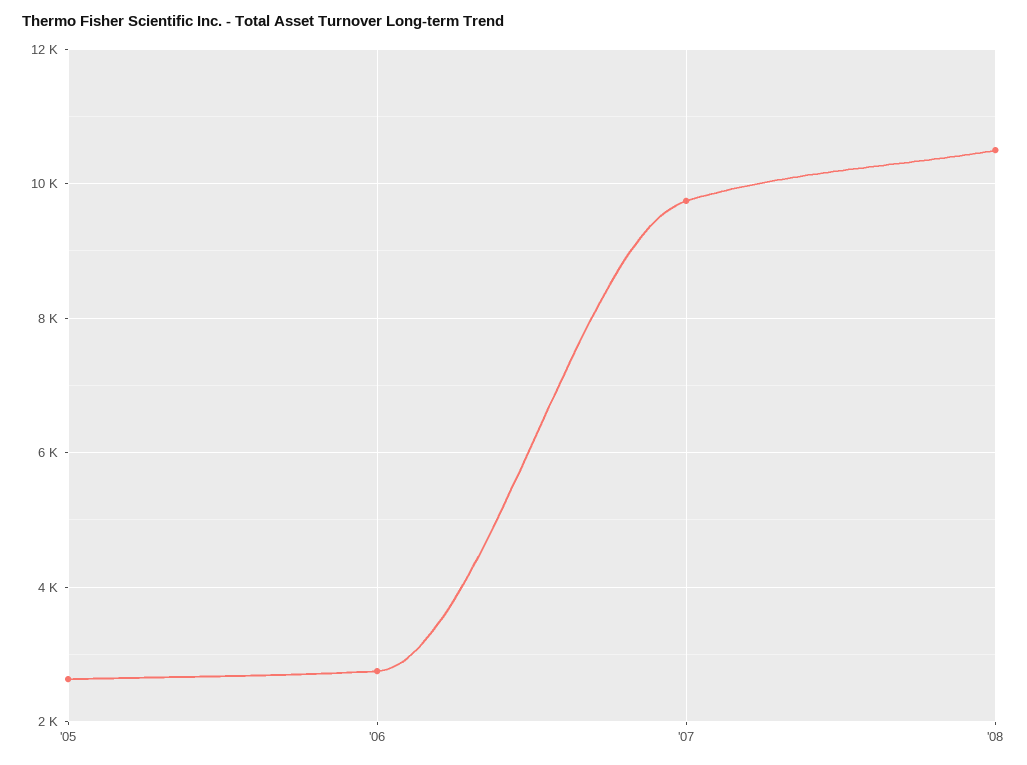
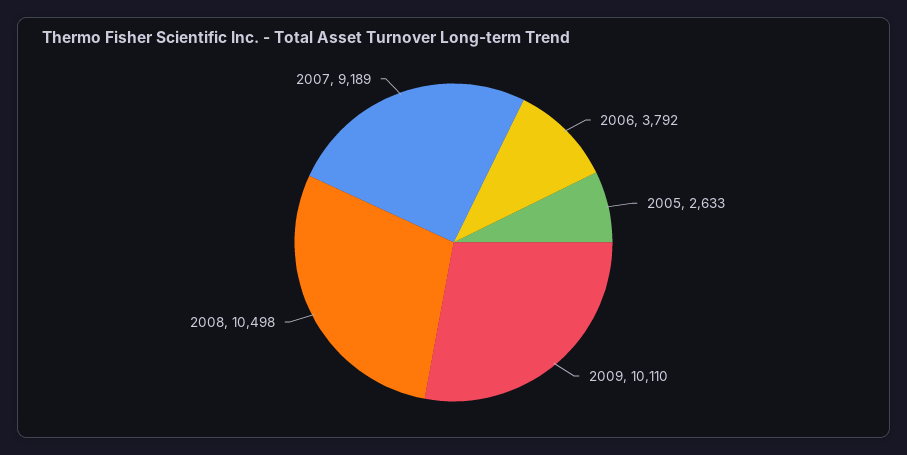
'06: 2800 -> 3792
'07: 9800 -> 9189
2009: none -> 10110

